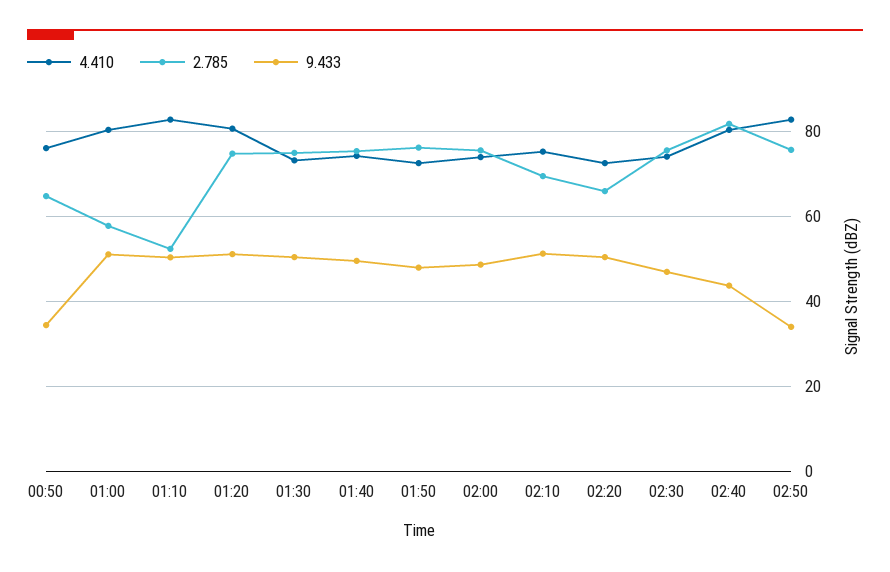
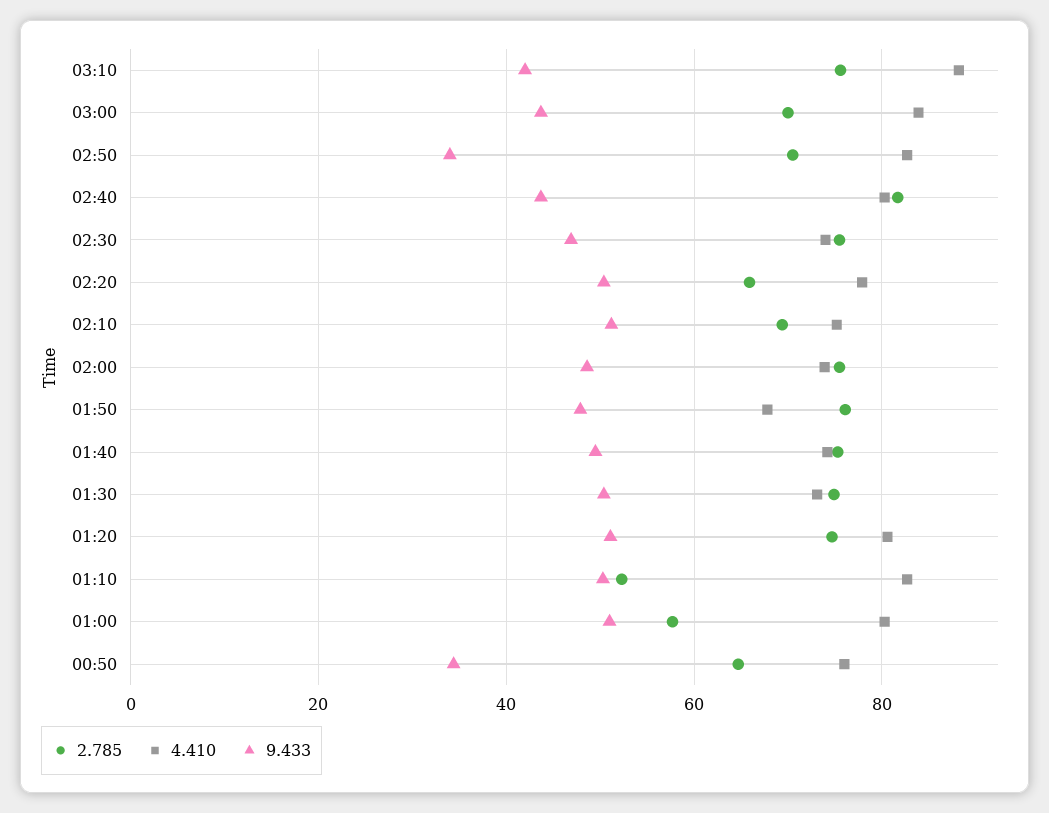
4.410, 01:50: 72 -> 68
4.410, 02:20: 72 -> 78
2.785, 02:50: 76 -> 70
2.785, 03:10: none -> 76
4.410, 03:10: none -> 88
9.433, 03:10: none -> 42
2.785, 03:00: none -> 70
4.410, 03:00: none -> 84
9.433, 03:00: none -> 44

